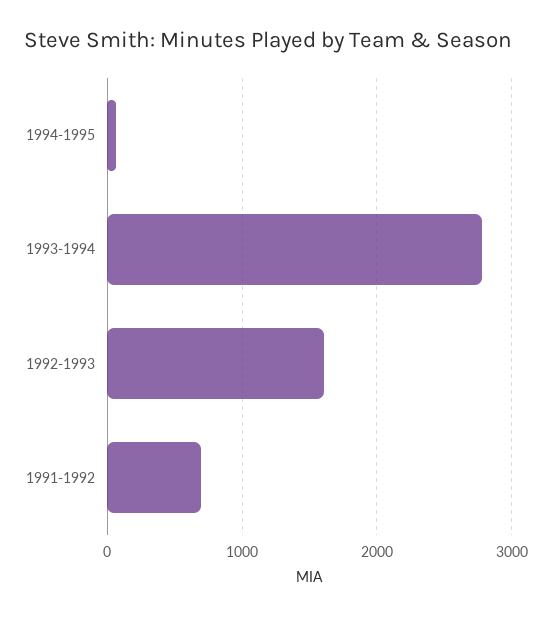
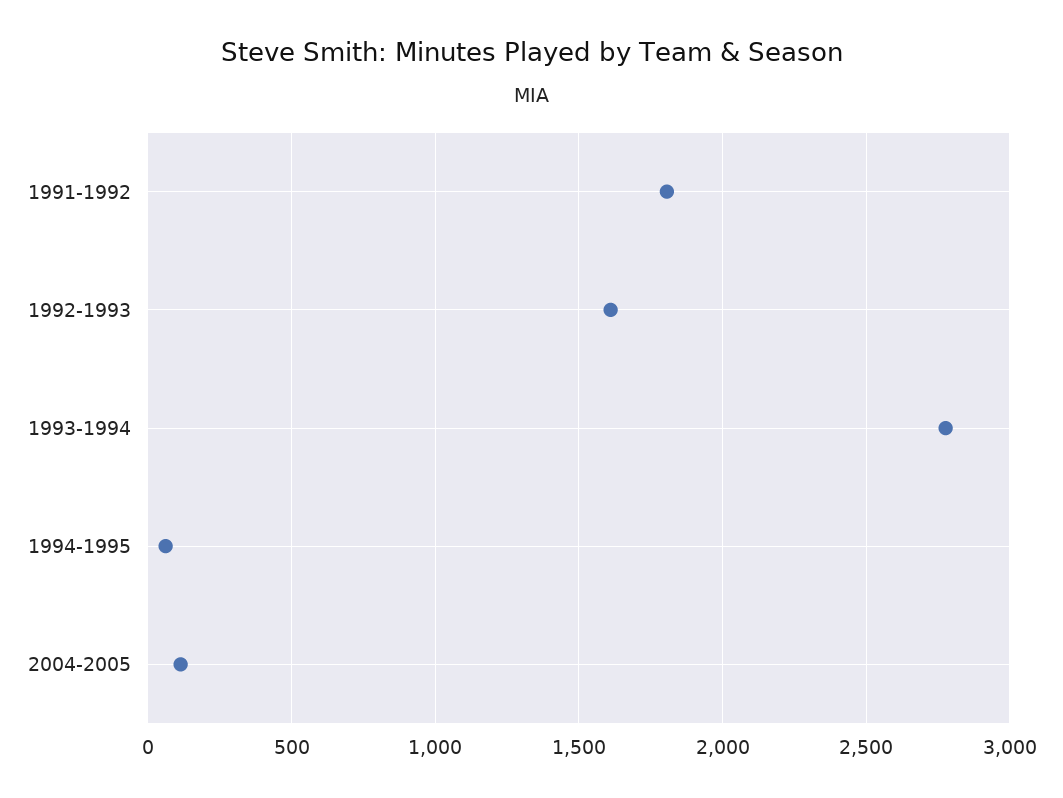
1991-1992: 700 -> 1800
2004-2005: none -> 100

